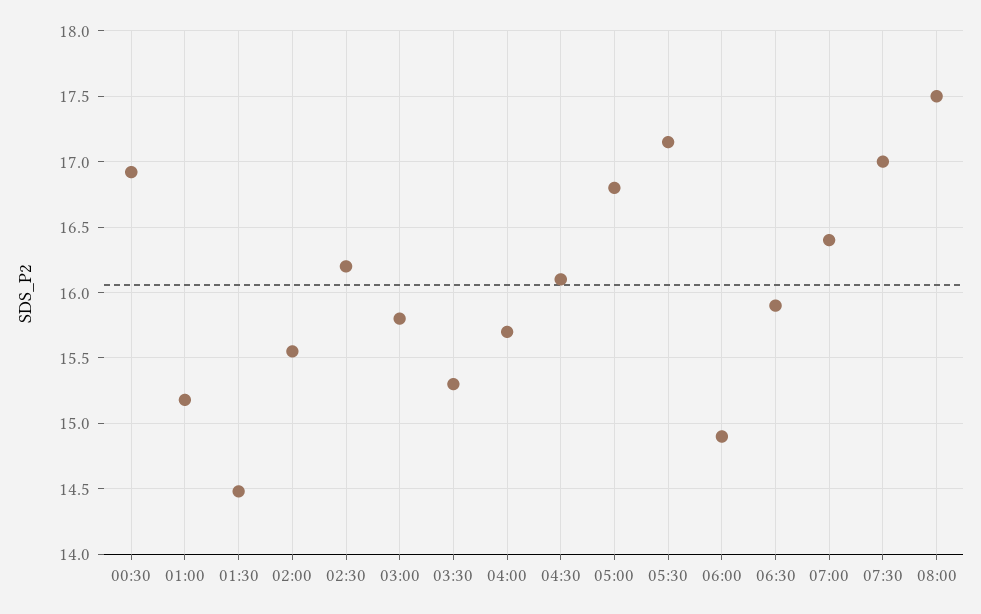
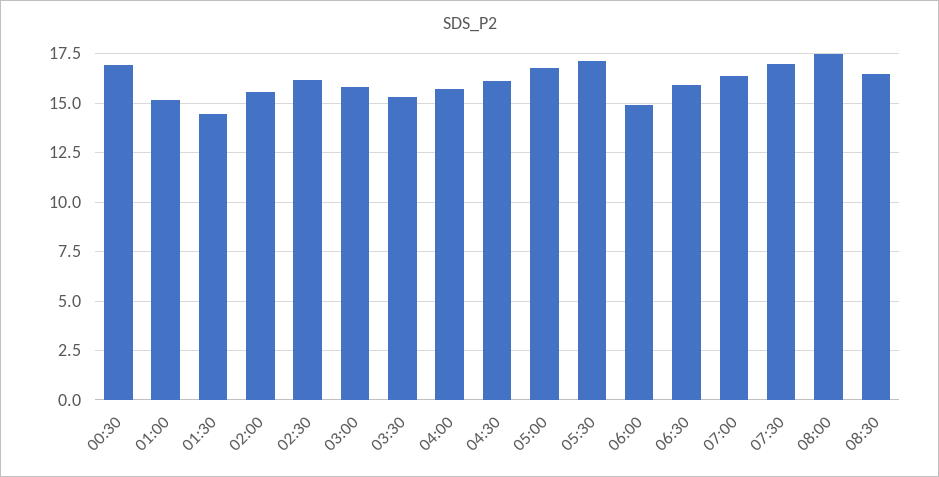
08:30: none -> 16.5

